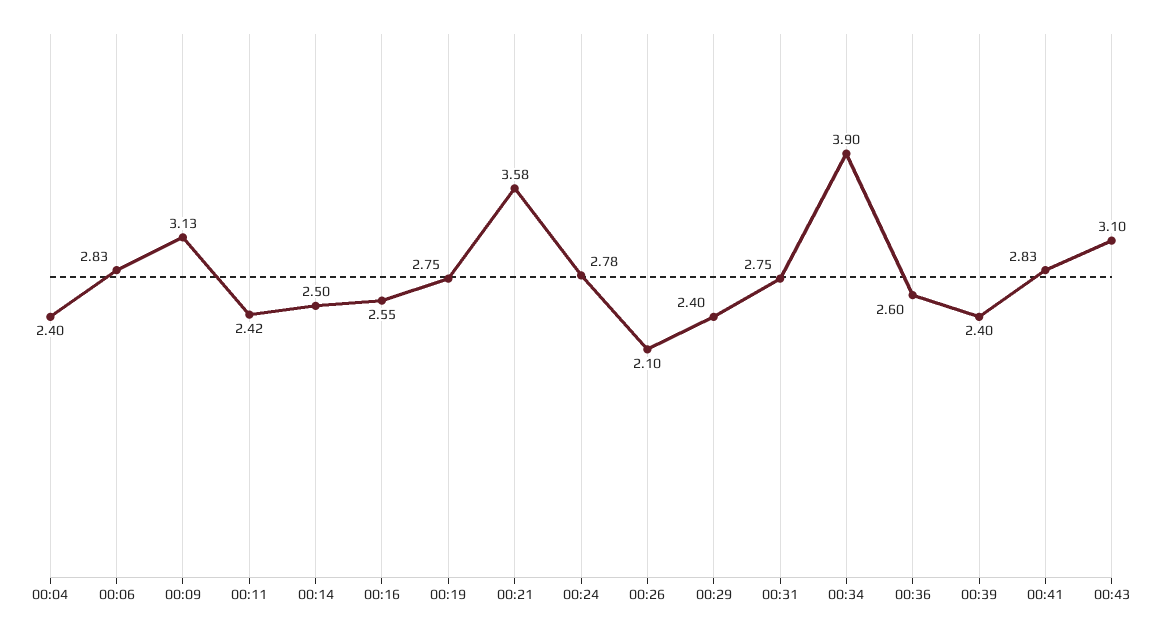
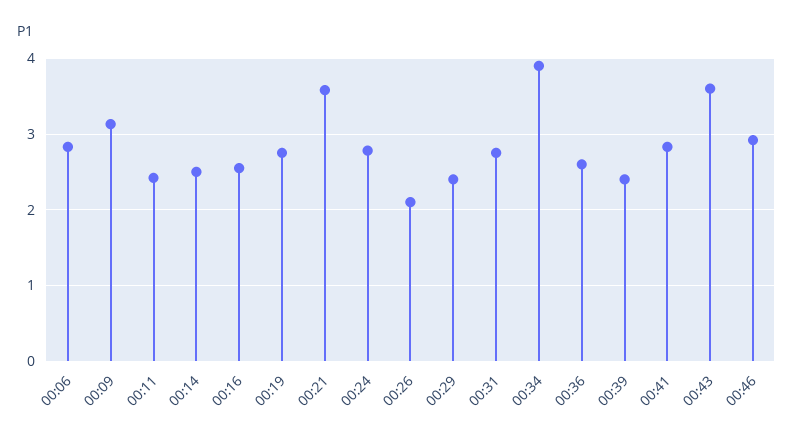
00:04: 2.4 -> none
00:43: 3.1 -> 3.6
00:46: none -> 2.9

